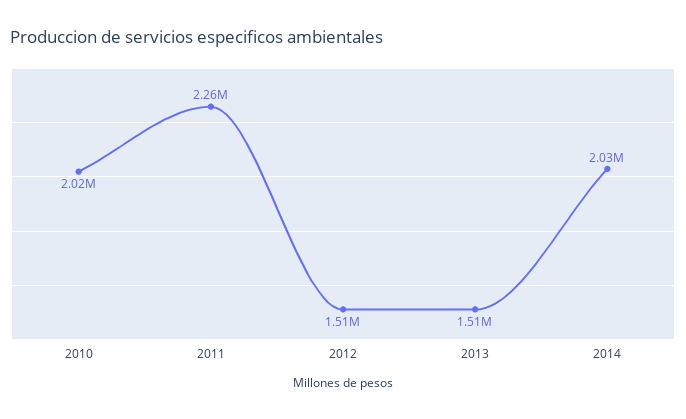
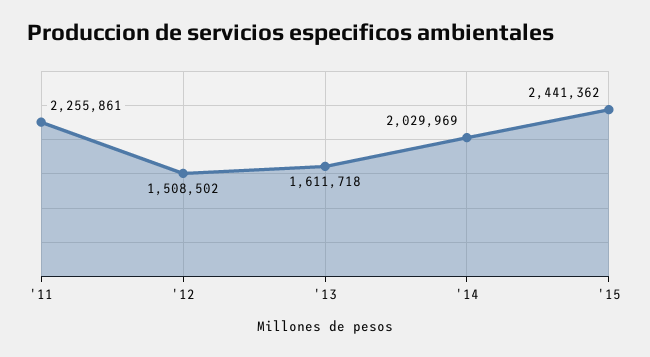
2010: 2020000 -> none
2013: 1510000 -> 1611718
'15: none -> 2441362

